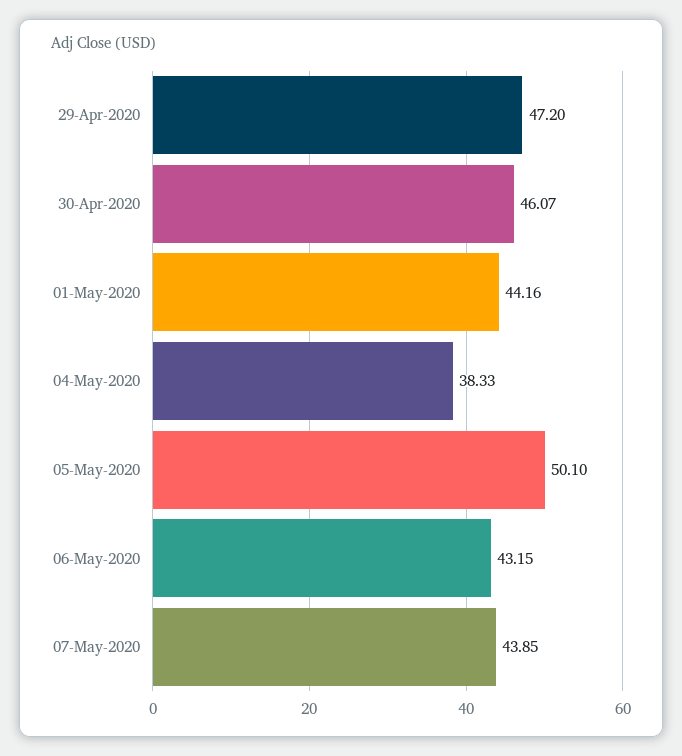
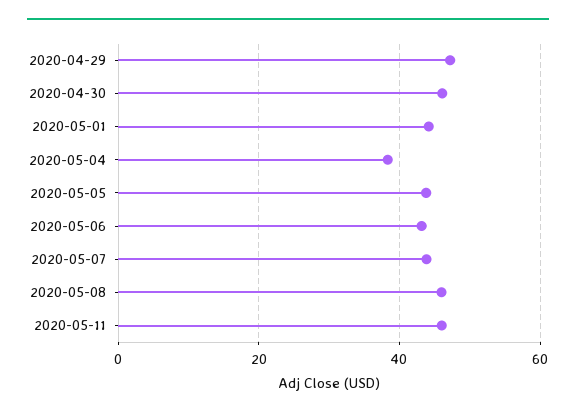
05-May-2020: 50.1 -> 44
2020-05-08: none -> 46
2020-05-11: none -> 46

